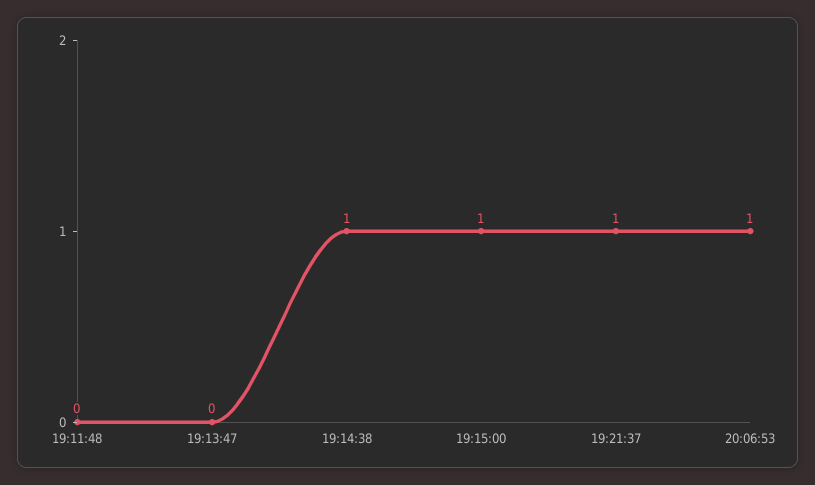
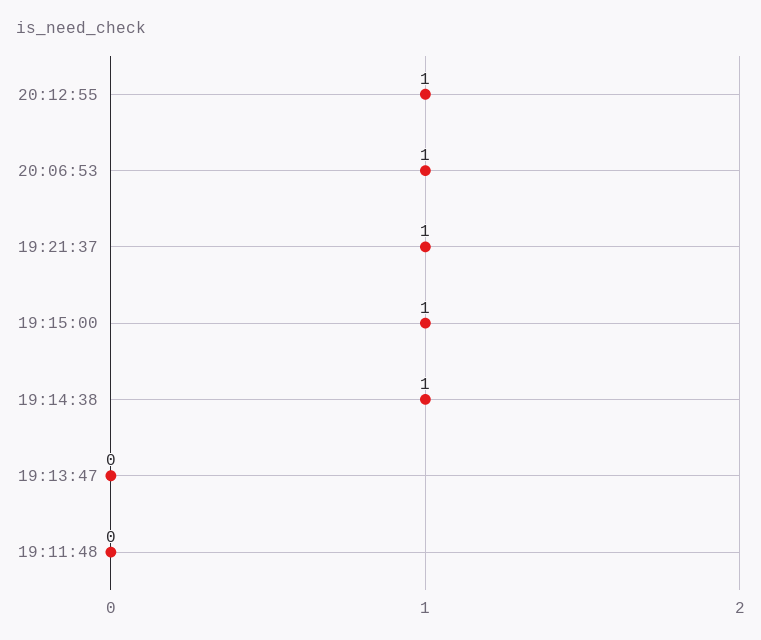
20:12:55: none -> 1

